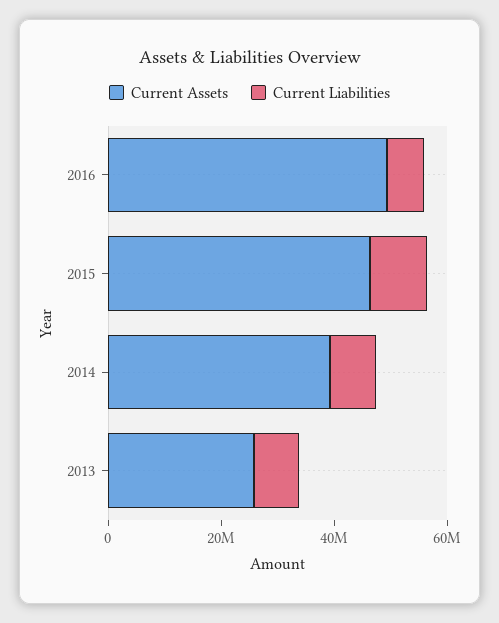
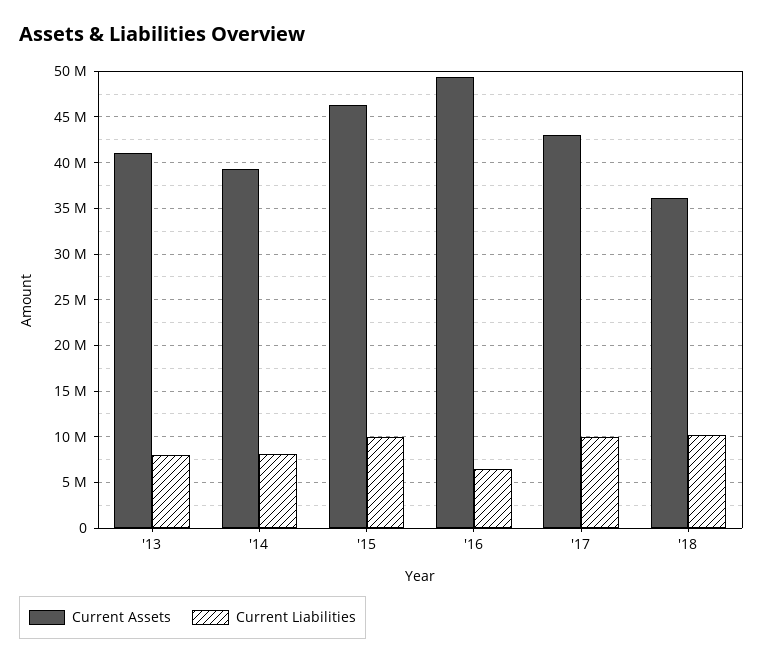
Current Assets, 2013: 25000000 -> 41000000
Current Assets, '17: none -> 43000000
Current Liabilities, '17: none -> 10000000
Current Assets, '18: none -> 36000000
Current Liabilities, '18: none -> 10000000

